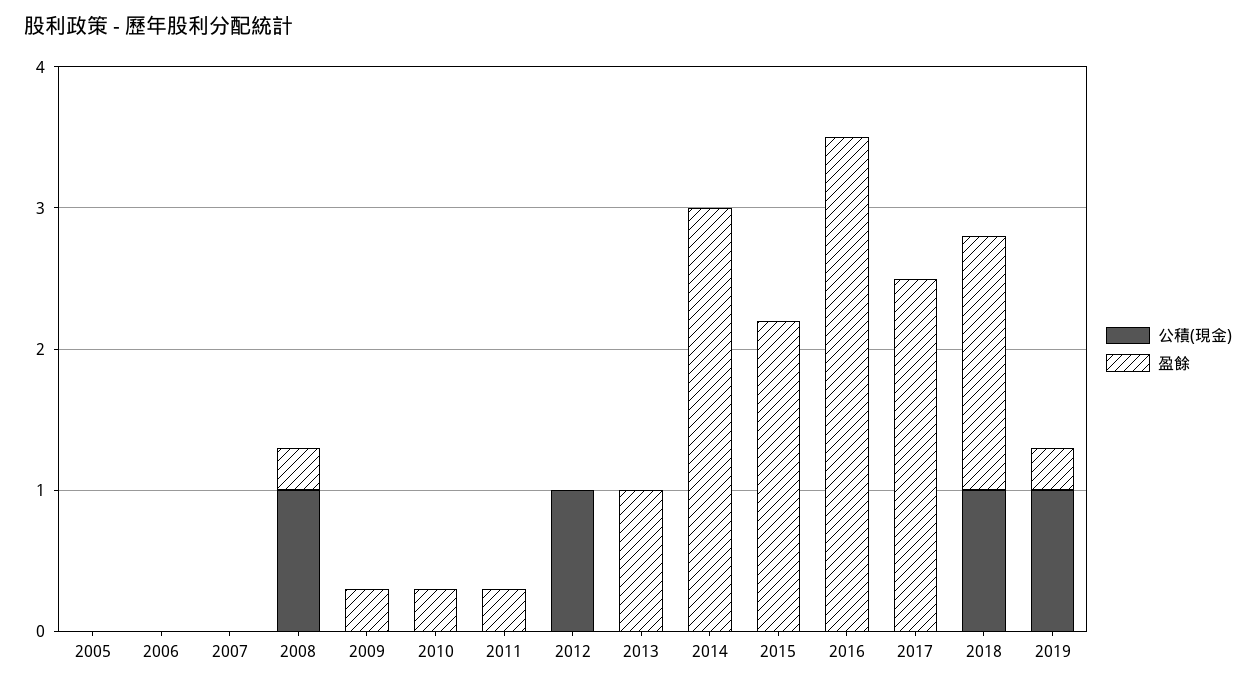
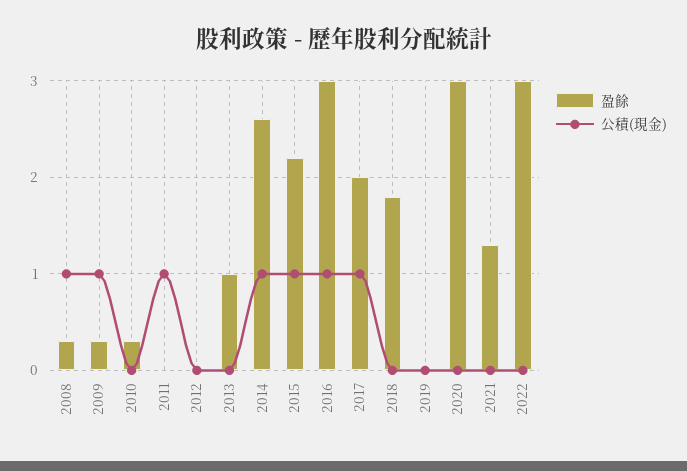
公積(現金), 2005: 0 -> none
盈餘, 2005: 0 -> none
公積(現金), 2006: 0 -> none
盈餘, 2006: 0 -> none
公積(現金), 2007: 0 -> none
盈餘, 2007: 0 -> none
公積(現金), 2009: 0 -> 1
公積(現金), 2011: 0 -> 1
盈餘, 2011: 0.3 -> 0
公積(現金), 2012: 1 -> 0
公積(現金), 2014: 0 -> 1
盈餘, 2014: 3 -> 2.6
公積(現金), 2015: 0 -> 1
公積(現金), 2016: 0 -> 1
盈餘, 2016: 3.5 -> 3
公積(現金), 2017: 0 -> 1
盈餘, 2017: 2.5 -> 2
公積(現金), 2018: 1 -> 0
公積(現金), 2019: 1 -> 0
盈餘, 2019: 0.3 -> 0
盈餘, 2020: none -> 3
公積(現金), 2020: none -> 0
盈餘, 2021: none -> 1.3
公積(現金), 2021: none -> 0
盈餘, 2022: none -> 3
公積(現金), 2022: none -> 0

